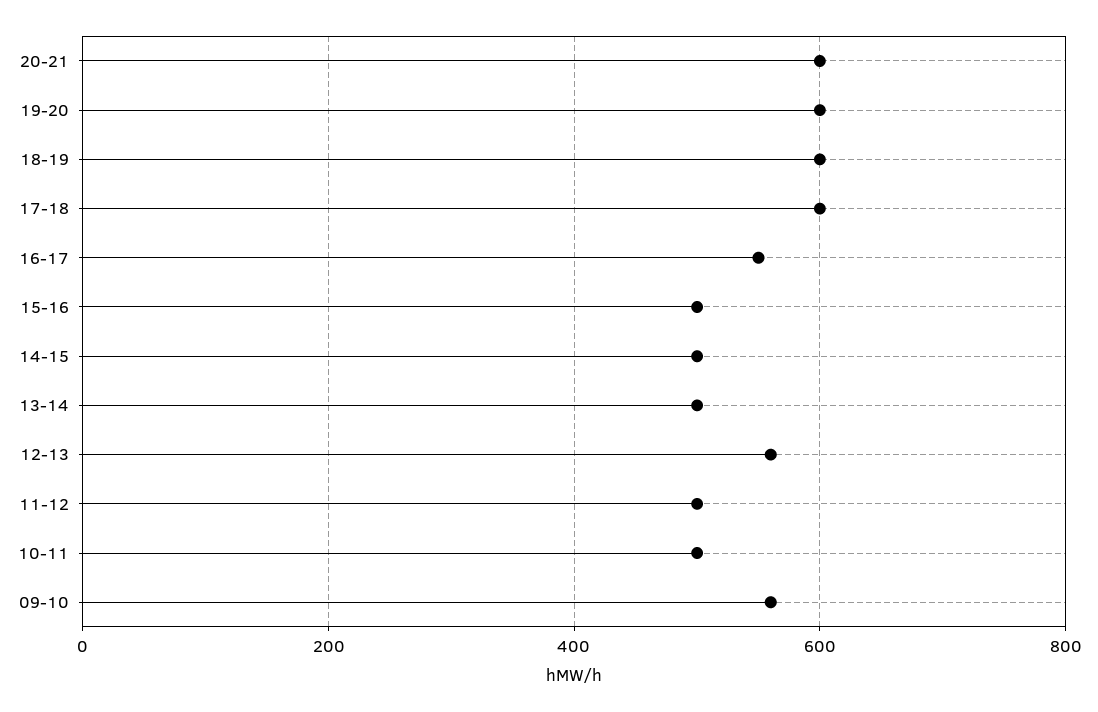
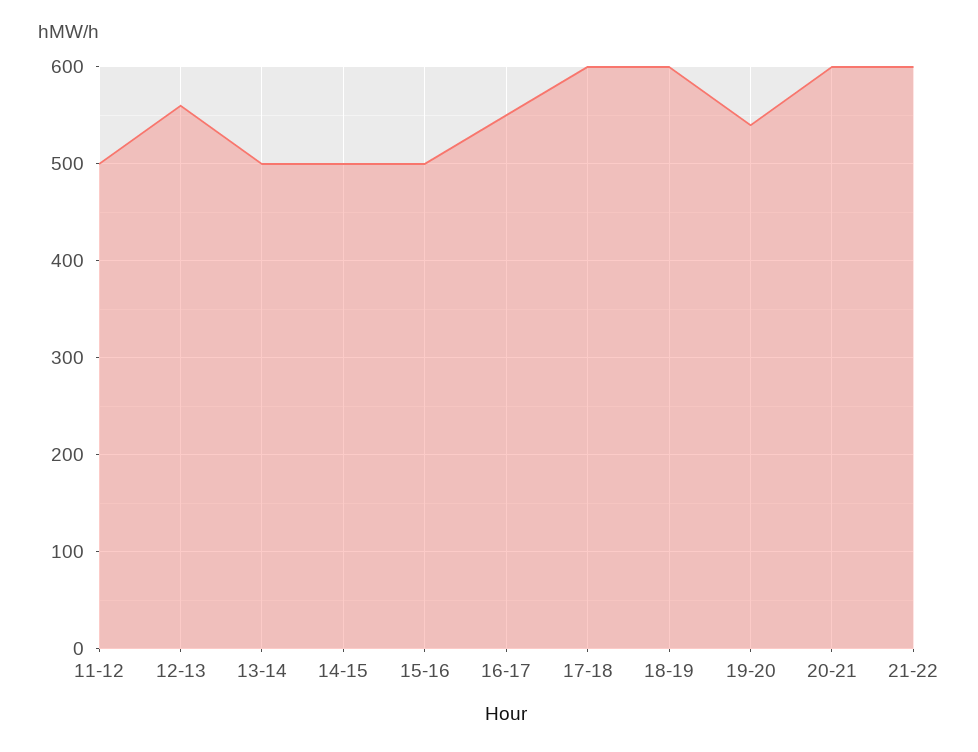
19-20: 600 -> 540
10-11: 500 -> none
09-10: 560 -> none
21-22: none -> 600

